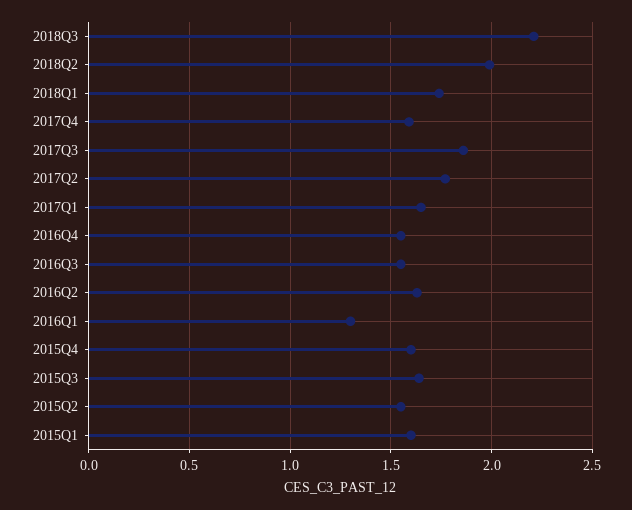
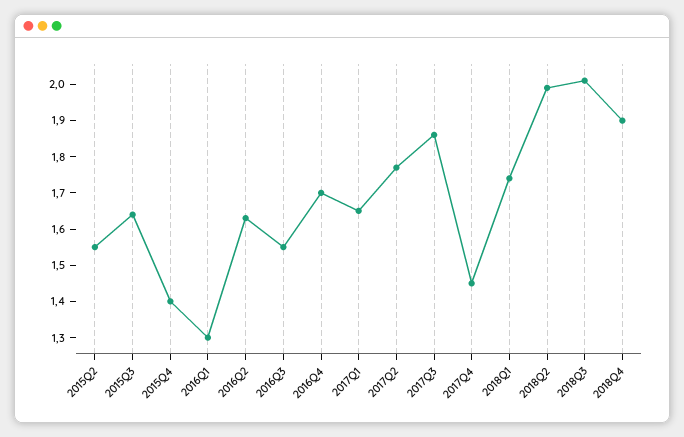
2018Q3: 2.2 -> 2
2017Q4: 1.6 -> 1.45
2016Q4: 1.55 -> 1.7
2015Q4: 1.6 -> 1.4
2015Q1: 1.6 -> none
2018Q4: none -> 1.9

